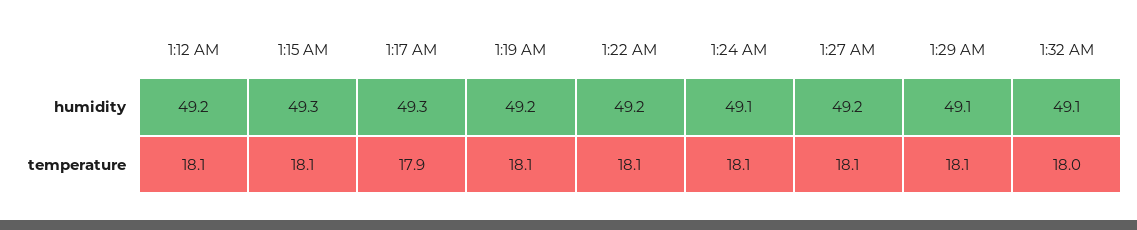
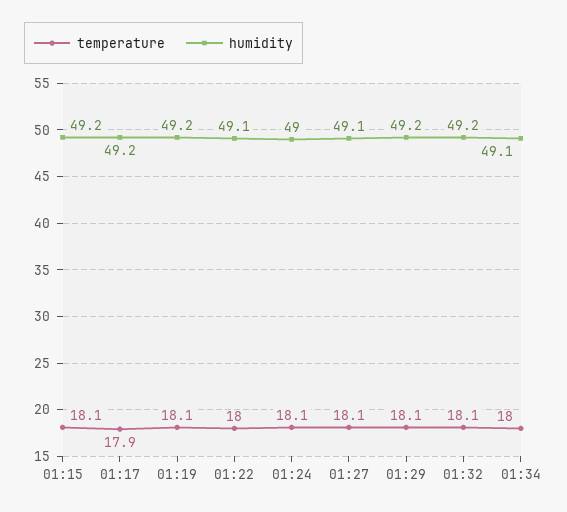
humidity, 1:12 AM: 49.2 -> none
humidity, 1:15 AM: 49.3 -> 49.2
humidity, 1:17 AM: 49.3 -> 49.2
humidity, 1:22 AM: 49.2 -> 49.1
humidity, 1:24 AM: 49.1 -> 49
humidity, 1:27 AM: 49.2 -> 49.1
humidity, 1:29 AM: 49.1 -> 49.2
humidity, 1:32 AM: 49.1 -> 49.2
temperature, 1:12 AM: 18.1 -> none
temperature, 1:22 AM: 18.1 -> 18
temperature, 1:32 AM: 18 -> 18.1
temperature, 01:34: none -> 18
humidity, 01:34: none -> 49.1

